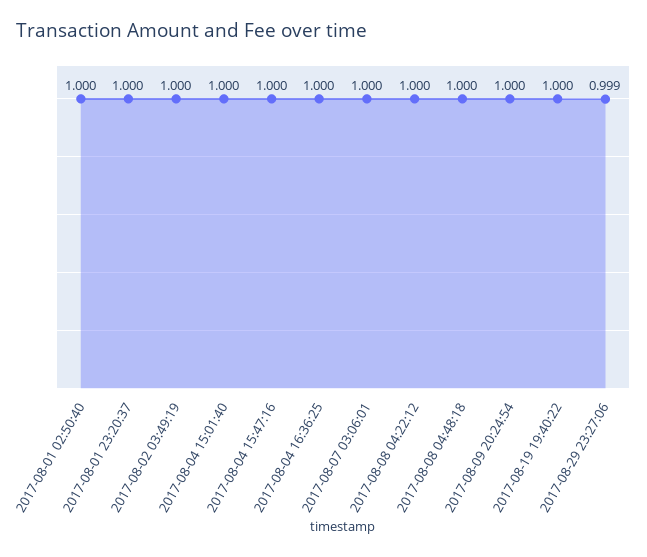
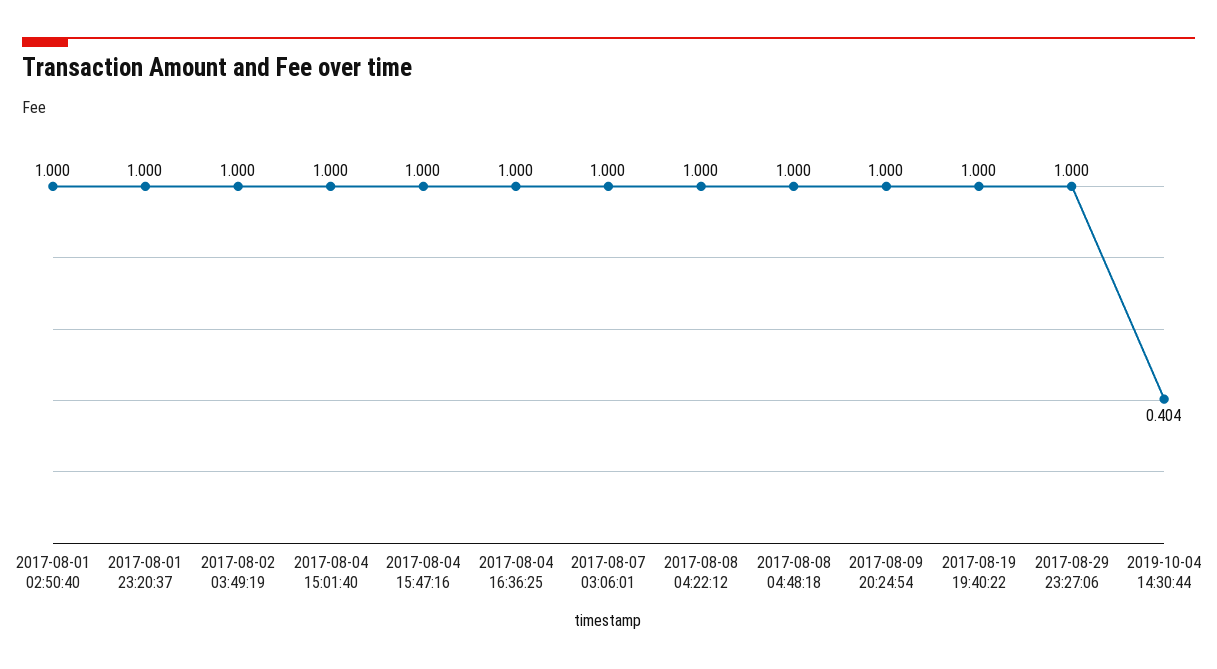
2017-08-29 23:27:06: 0.999 -> 1
2019-10-04 14:30:44: none -> 0.404

